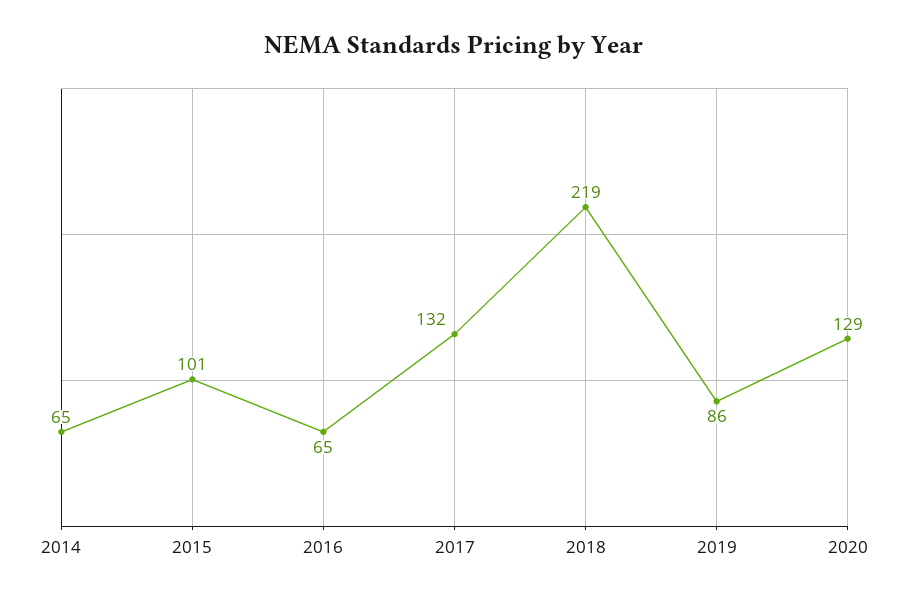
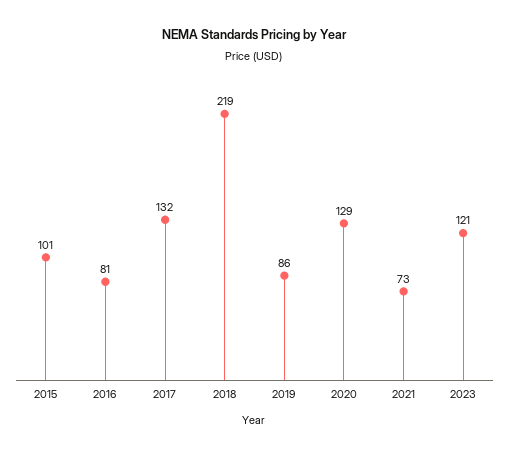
2014: 65 -> none
2016: 65 -> 81
2021: none -> 73
2023: none -> 121

